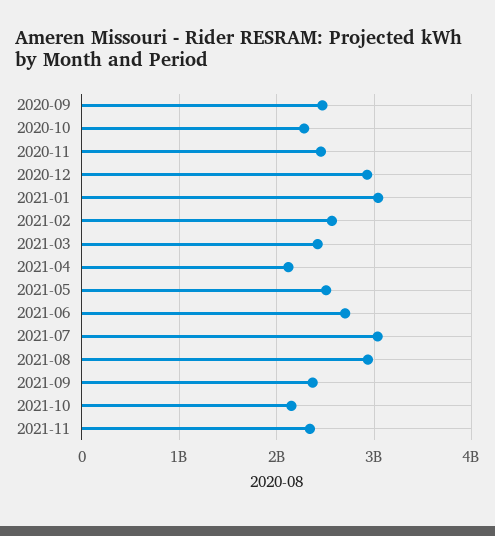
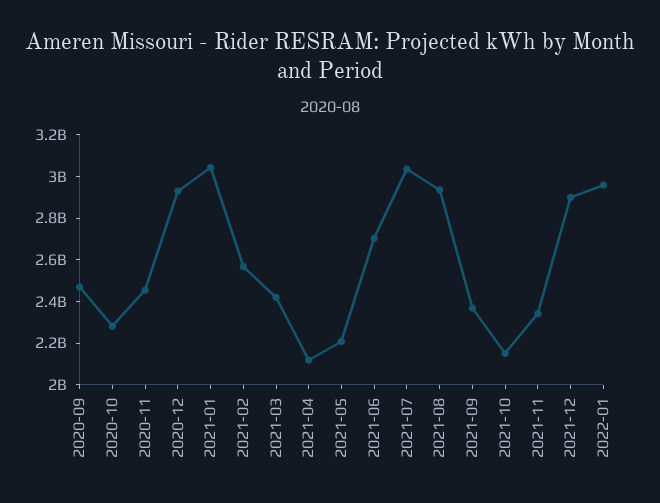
2021-05: 2500000000 -> 2200000000
2021-12: none -> 2900000000
2022-01: none -> 2950000000

